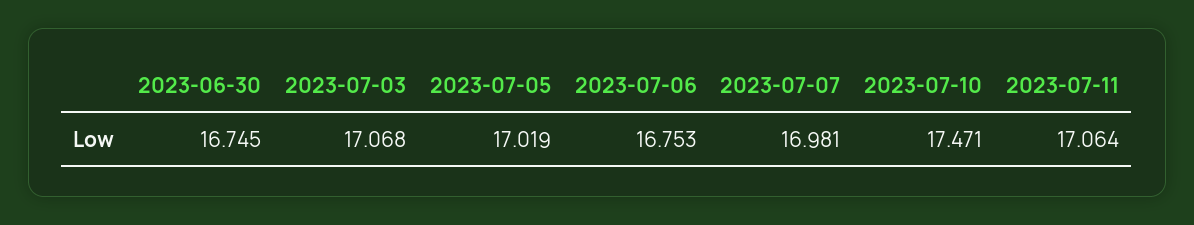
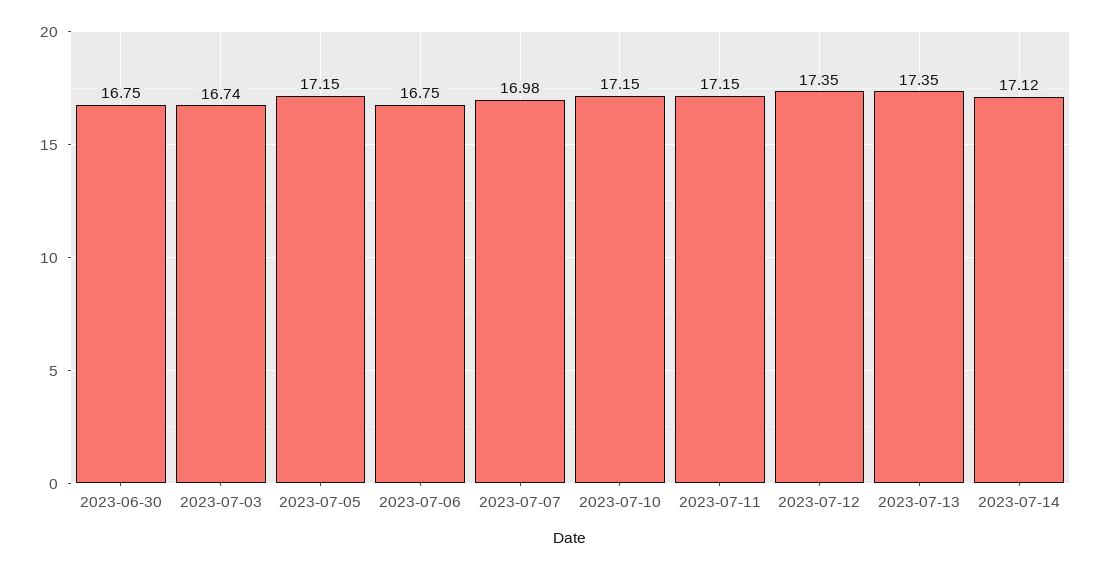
2023-07-03: 17.068 -> 16.74
2023-07-05: 17.019 -> 17.15
2023-07-10: 17.471 -> 17.15
2023-07-11: 17.064 -> 17.15
2023-07-12: none -> 17.35
2023-07-13: none -> 17.35
2023-07-14: none -> 17.12

